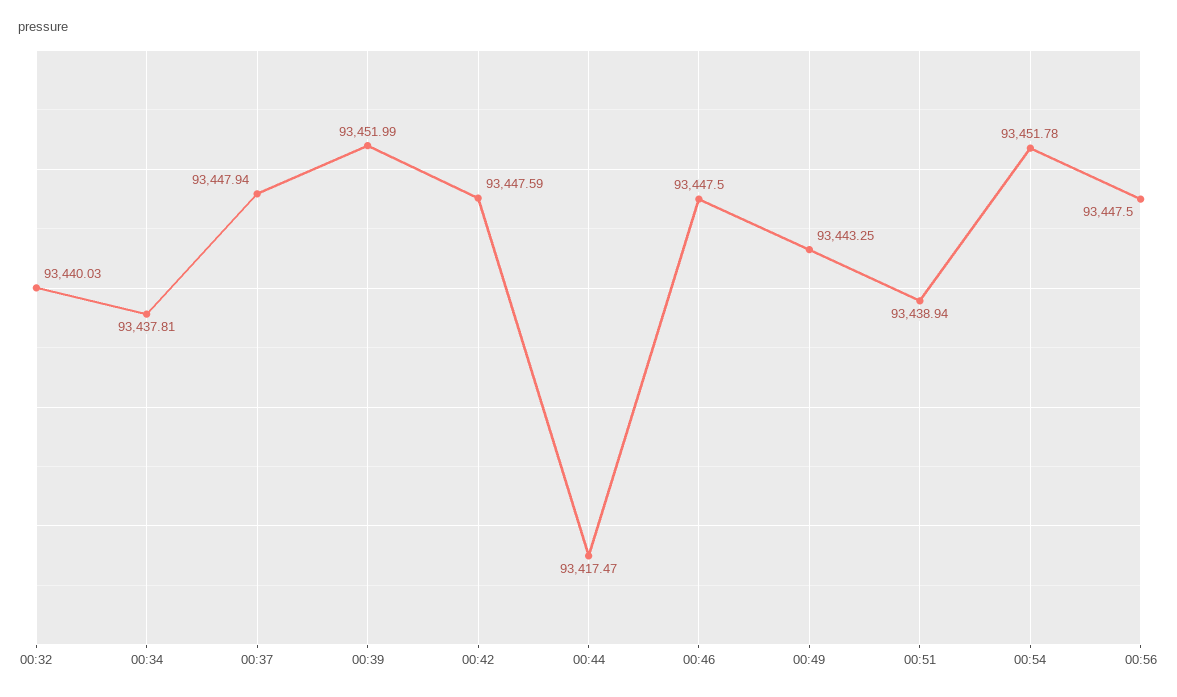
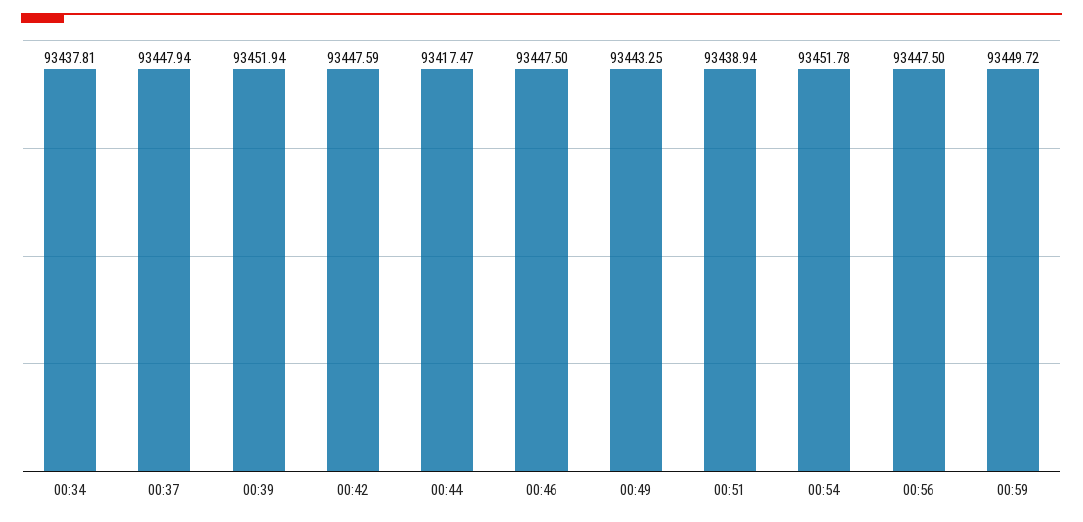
00:32: 93440.03 -> none
00:39: 93451.99 -> 93451.94
00:59: none -> 93449.72

